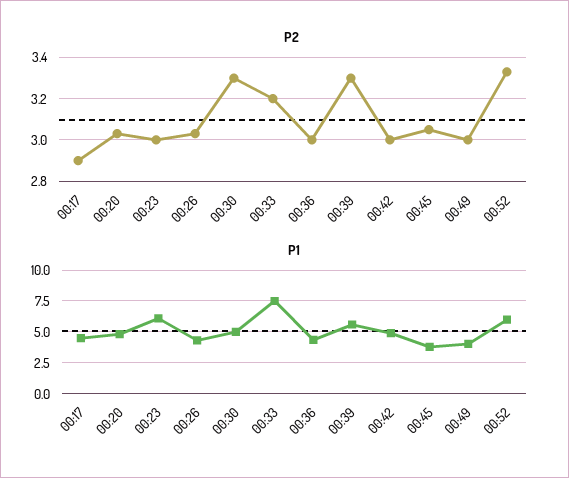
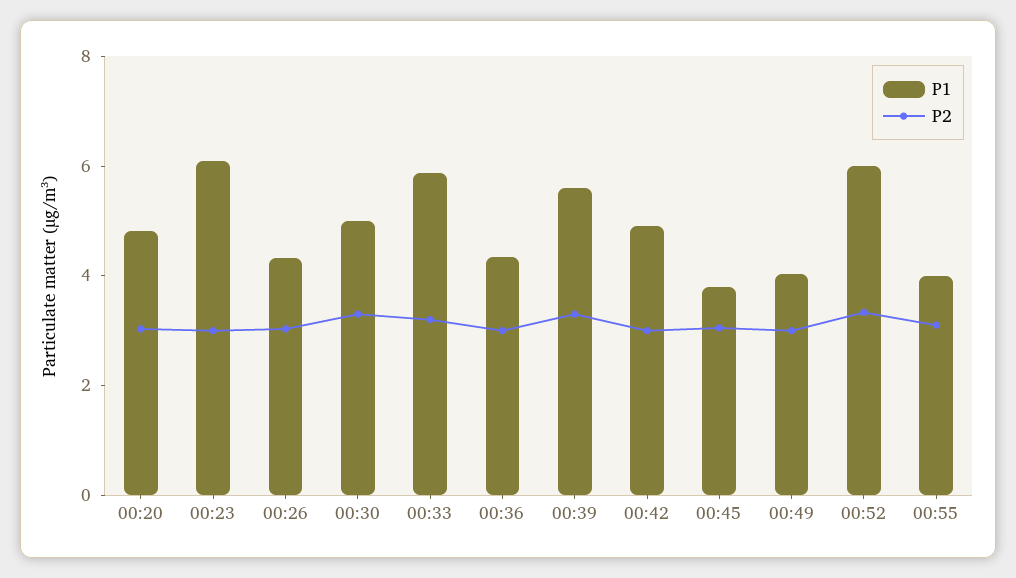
P2, 00:17: 2.9 -> none
P1, 00:17: 4.5 -> none
P1, 00:33: 7.5 -> 6
P1, 00:55: none -> 4
P2, 00:55: none -> 3

